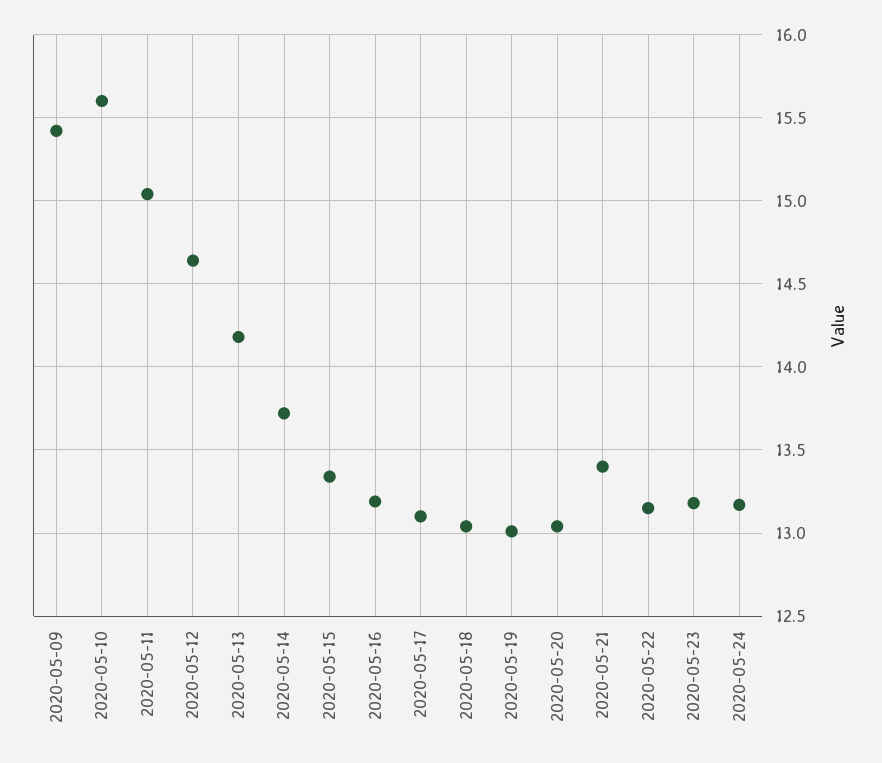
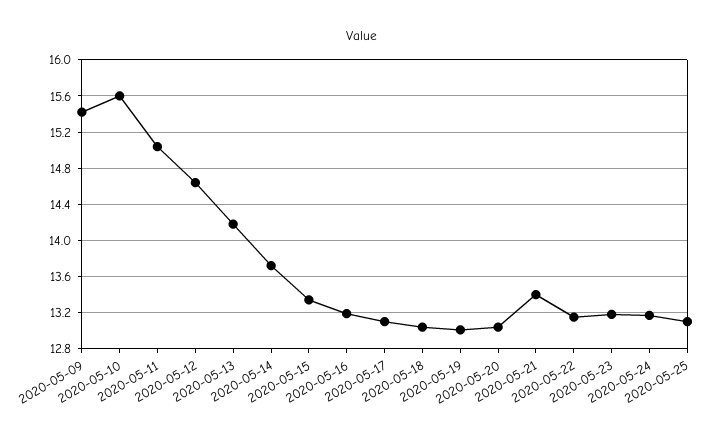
2020-05-25: none -> 13.1

